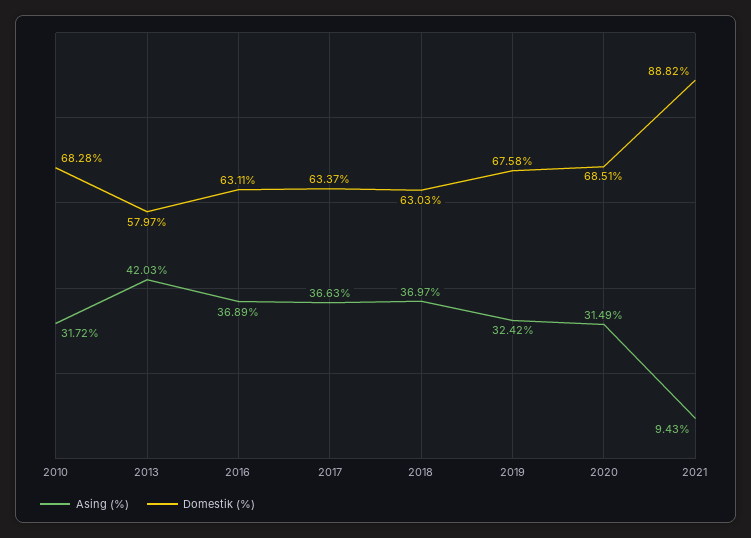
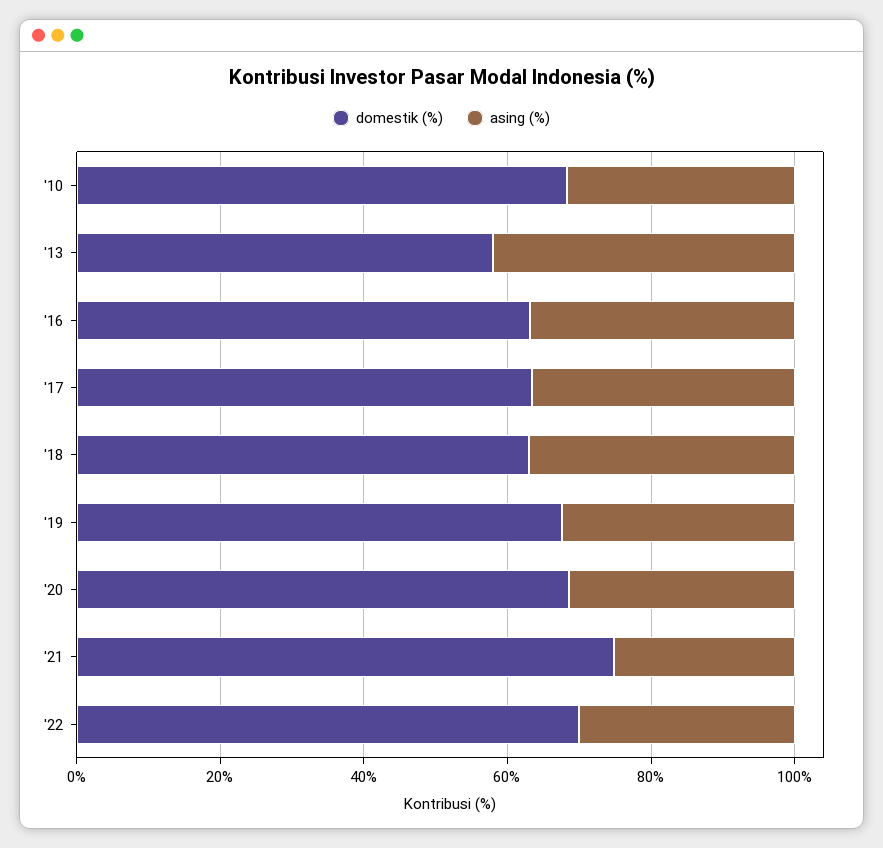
Asing (%), 2021: 9.43 -> 25
Domestik (%), 2021: 88.82 -> 75
Domestik (%), '22: none -> 70
Asing (%), '22: none -> 30

